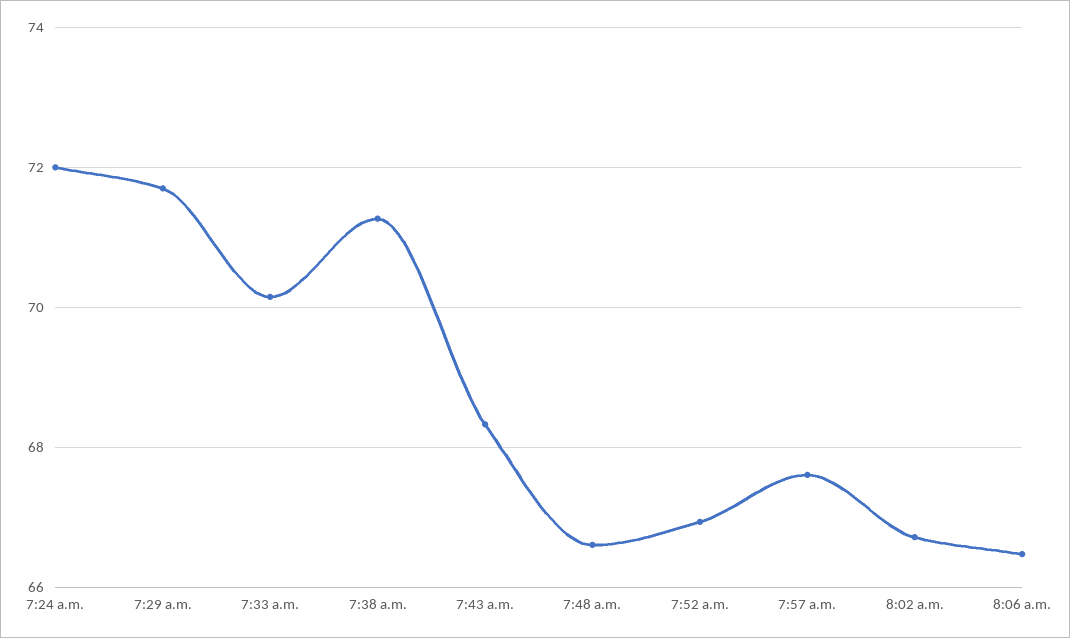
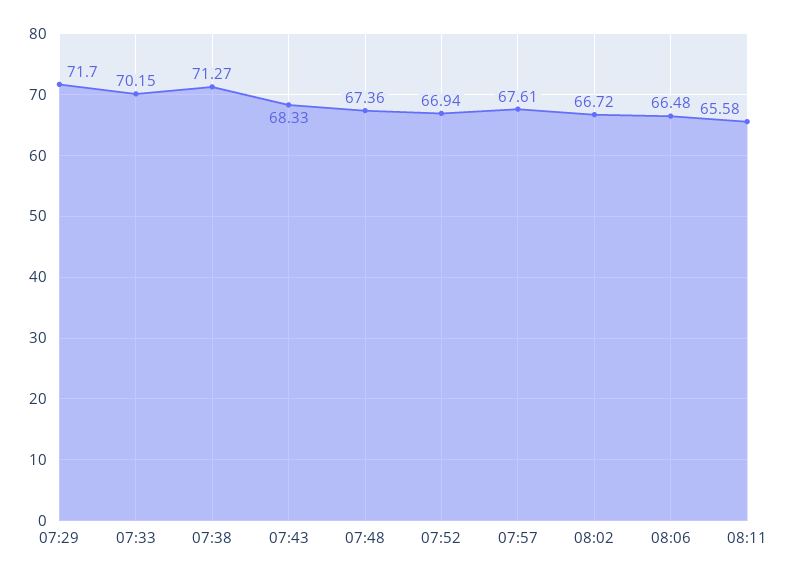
7:24 a.m.: 72 -> none
7:48 a.m.: 66.6 -> 67.36
08:11: none -> 65.58

